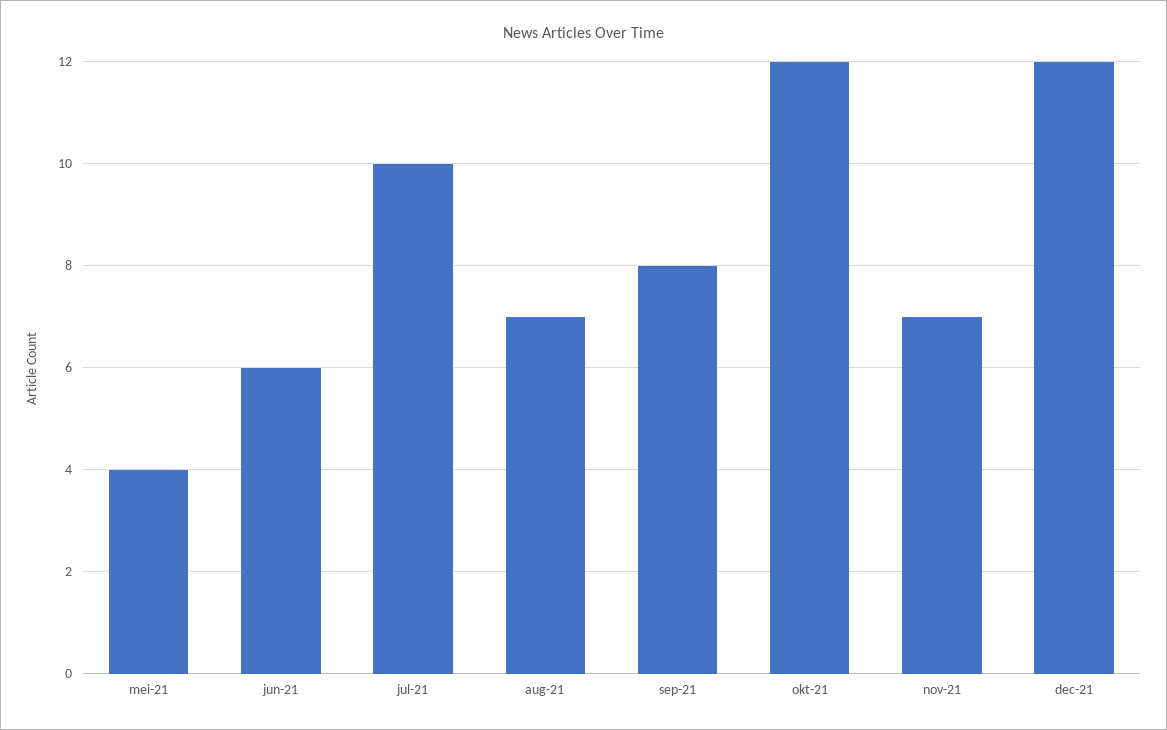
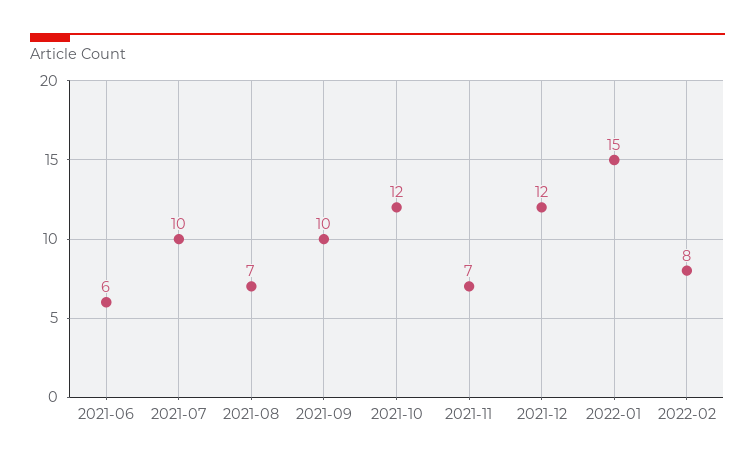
mei-21: 4 -> none
sep-21: 8 -> 10
2022-01: none -> 15
2022-02: none -> 8

